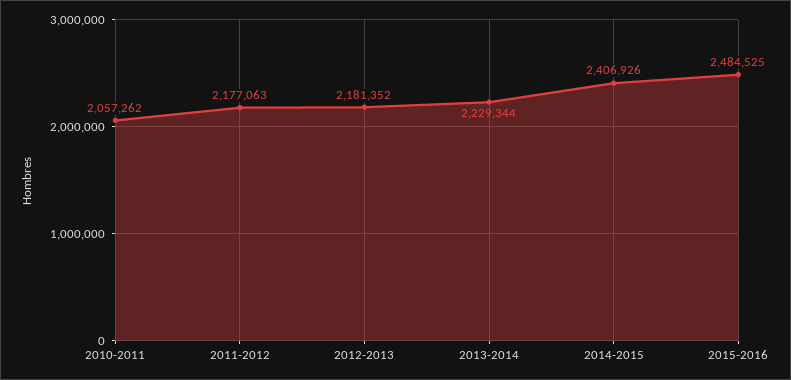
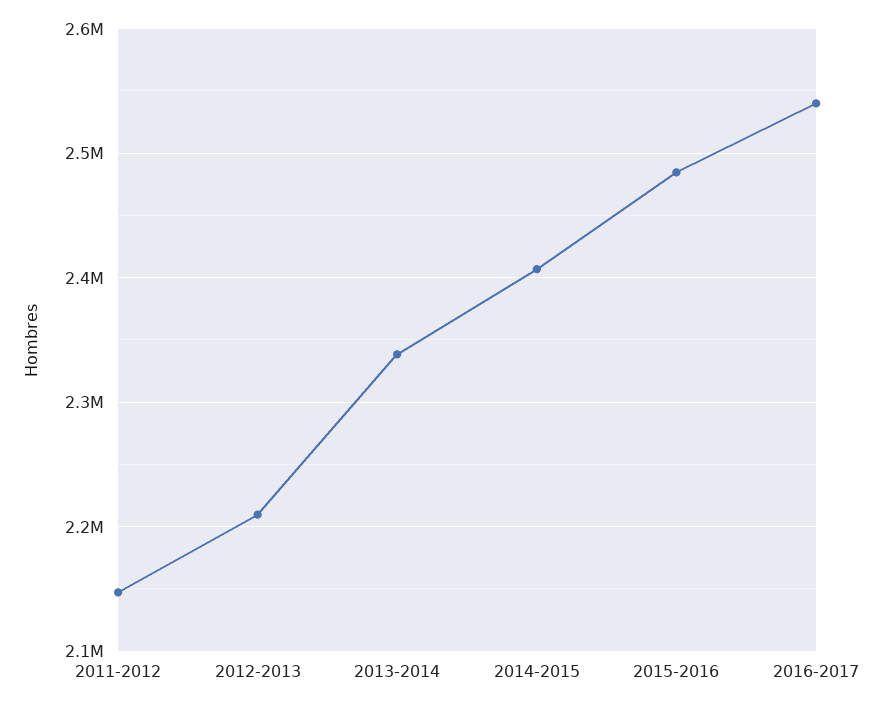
2010-2011: 2057262 -> none
2011-2012: 2177063 -> 2150000
2012-2013: 2181352 -> 2210000
2013-2014: 2229344 -> 2340000
2016-2017: none -> 2540000

